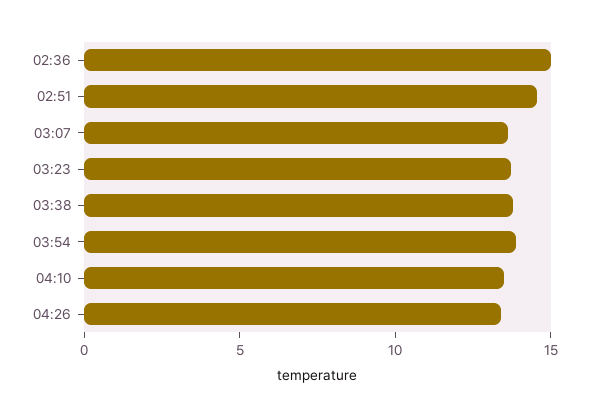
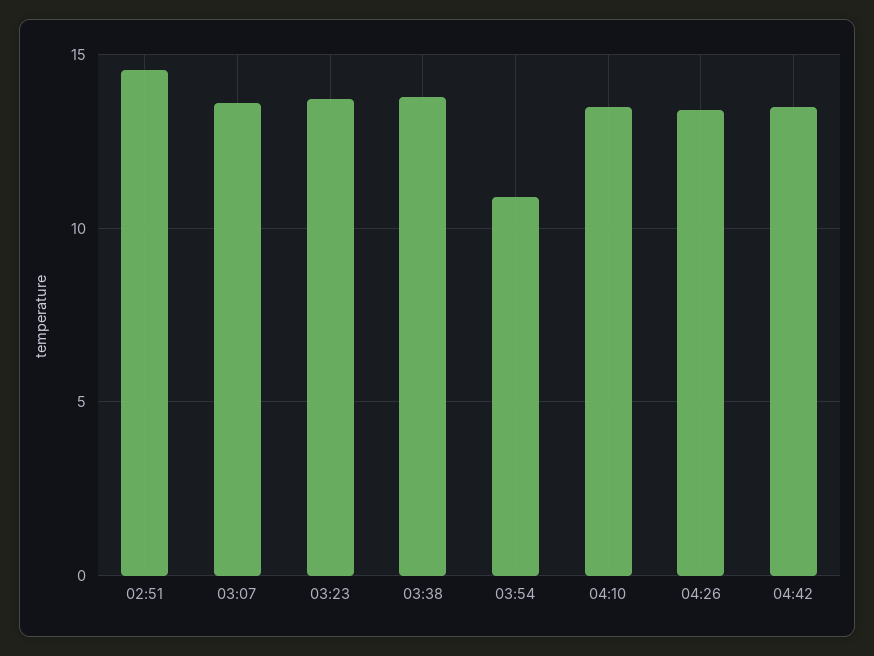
02:36: 15 -> none
03:54: 14 -> 11
04:42: none -> 13.5

